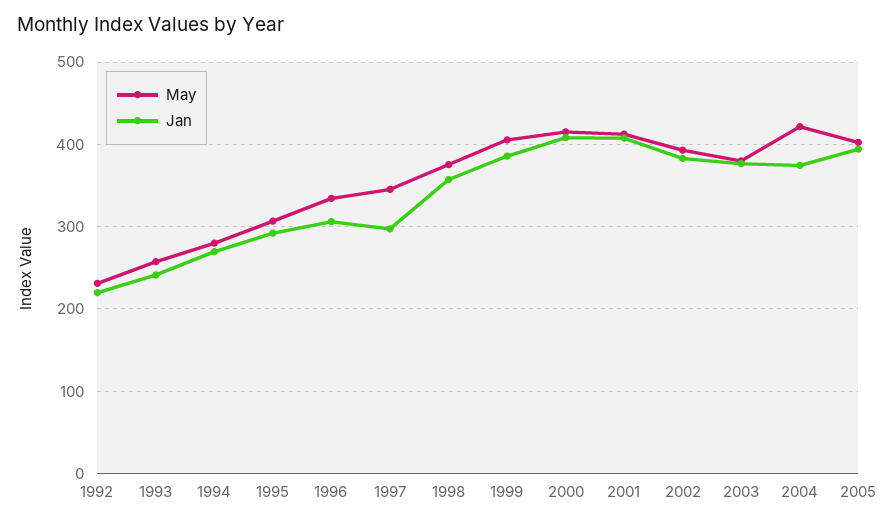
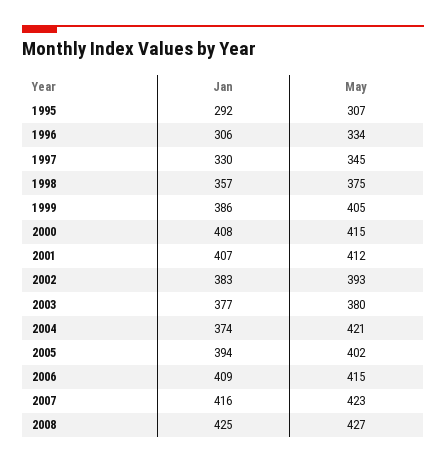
May, 1992: 230 -> none
Jan, 1992: 220 -> none
May, 1993: 260 -> none
Jan, 1993: 240 -> none
May, 1994: 280 -> none
Jan, 1994: 270 -> none
Jan, 1997: 300 -> 330
Jan, 2006: none -> 409
May, 2006: none -> 415
Jan, 2007: none -> 416
May, 2007: none -> 423
Jan, 2008: none -> 425
May, 2008: none -> 427

